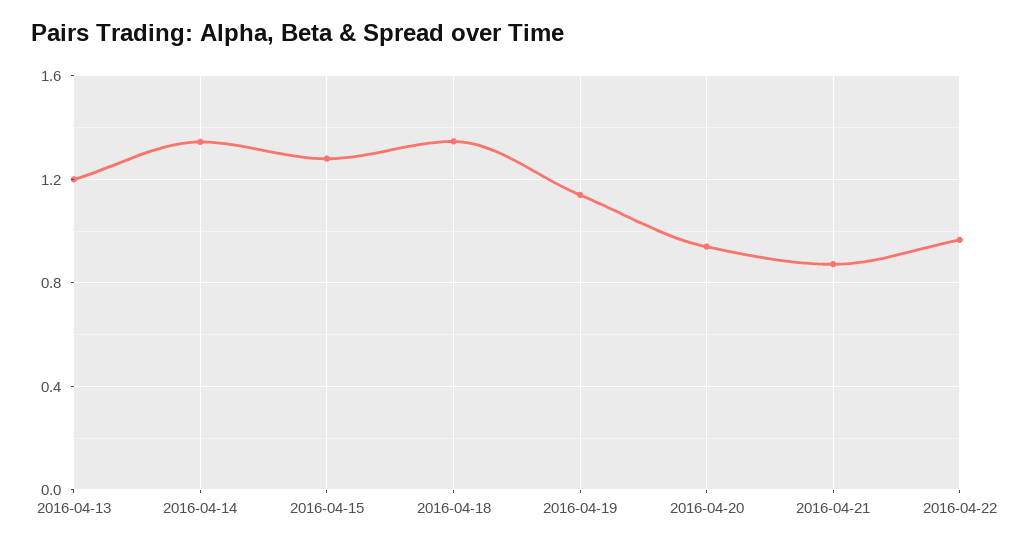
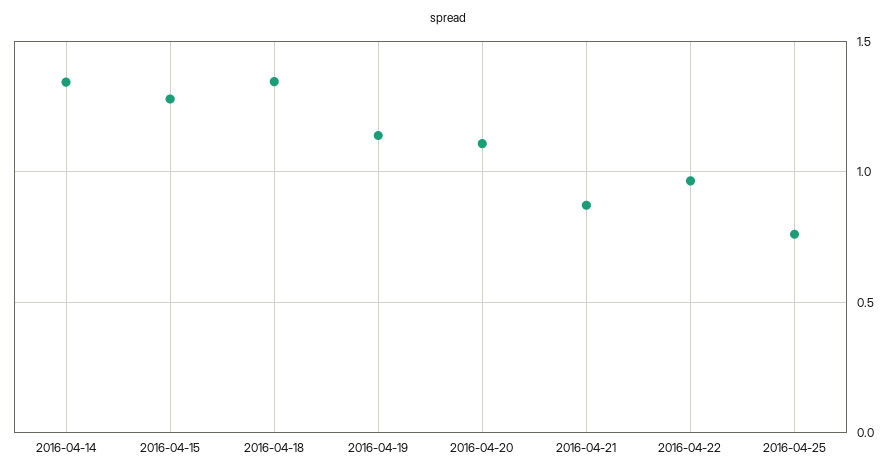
2016-04-13: 1.2 -> none
2016-04-20: 0.95 -> 1.1
2016-04-25: none -> 0.75

